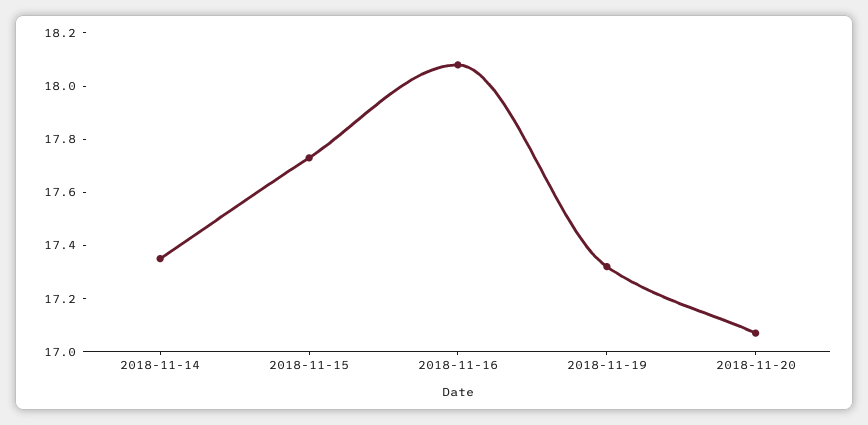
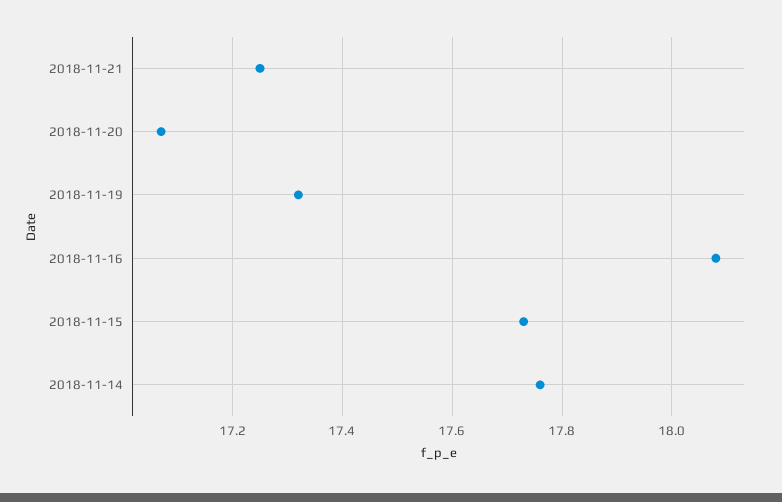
2018-11-14: 17.35 -> 17.75
2018-11-21: none -> 17.25

